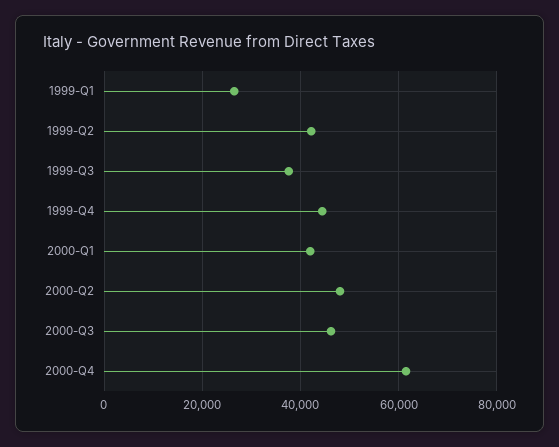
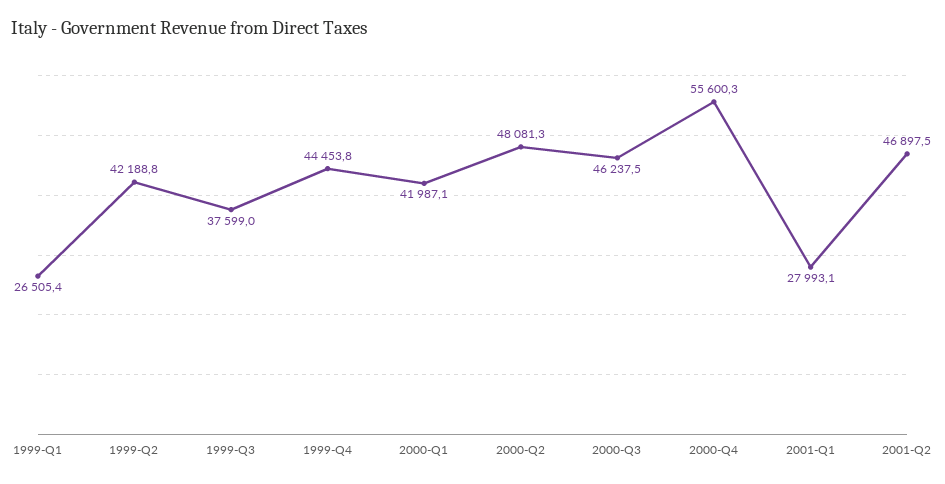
2000-Q4: 62000 -> 55600.3
2001-Q1: none -> 27993.1
2001-Q2: none -> 46897.5

